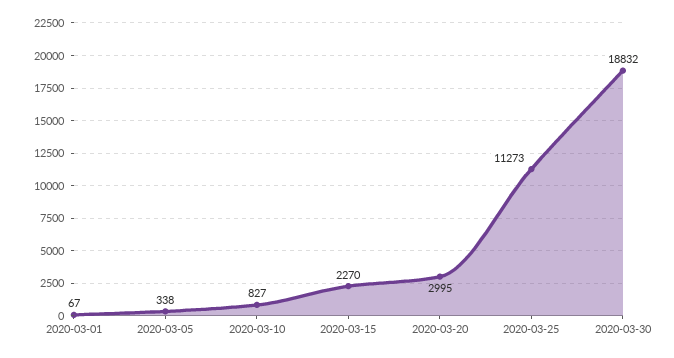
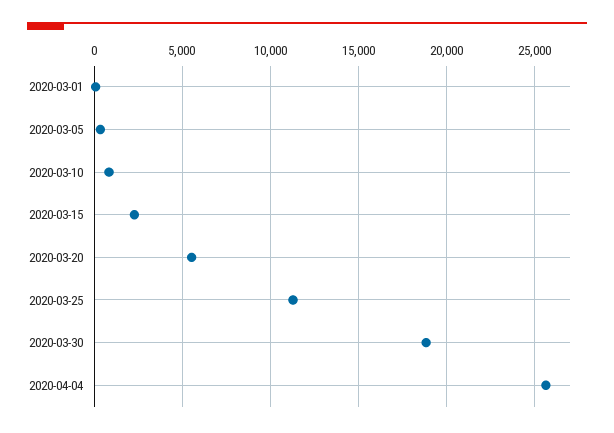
2020-03-20: 2995 -> 5500
2020-04-04: none -> 25500

